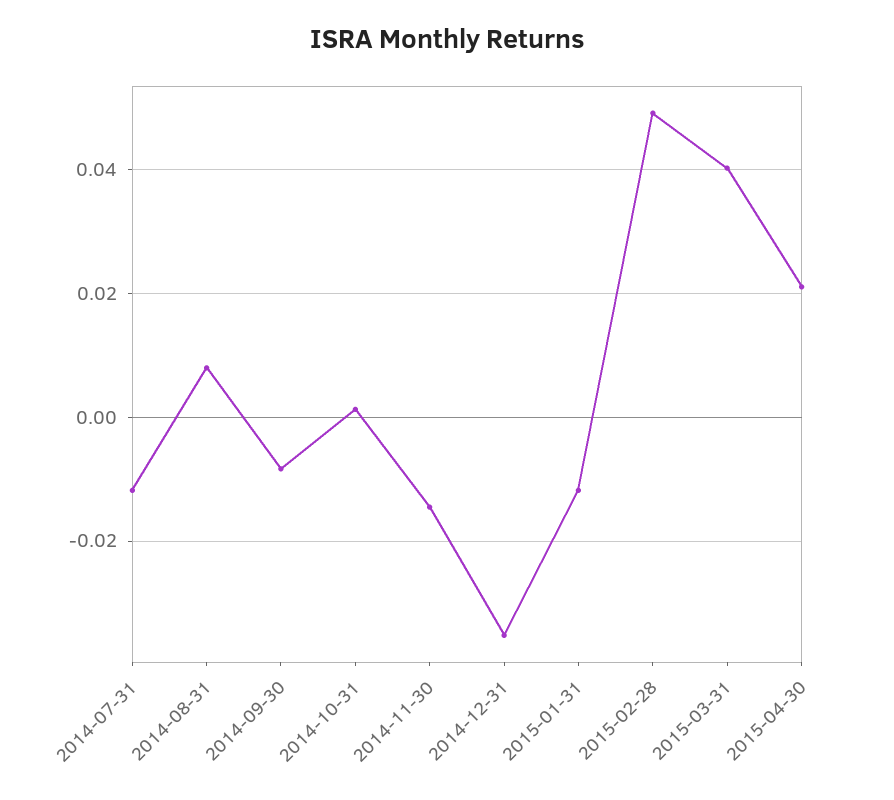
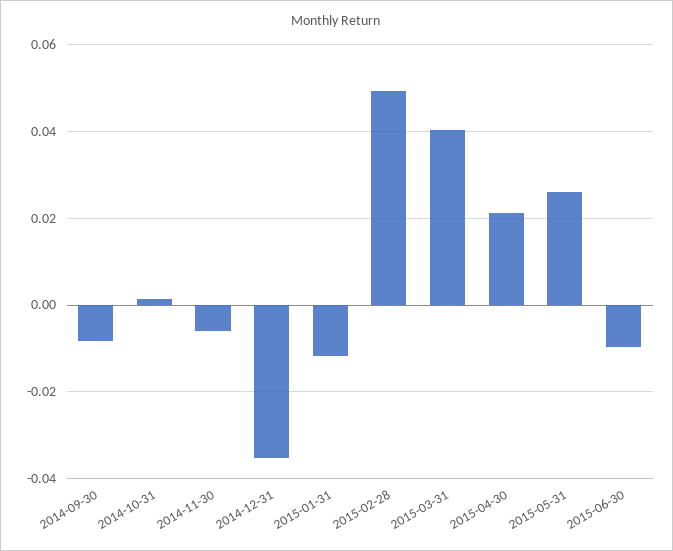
2014-07-31: -0.012 -> none
2014-08-31: 0.008 -> none
2014-11-30: -0.014 -> -0.006
2015-05-31: none -> 0.026
2015-06-30: none -> -0.01

